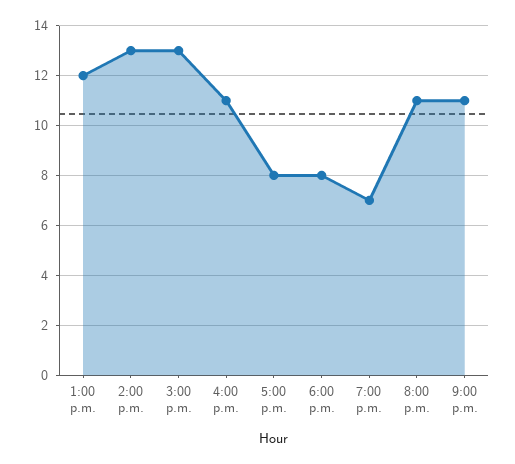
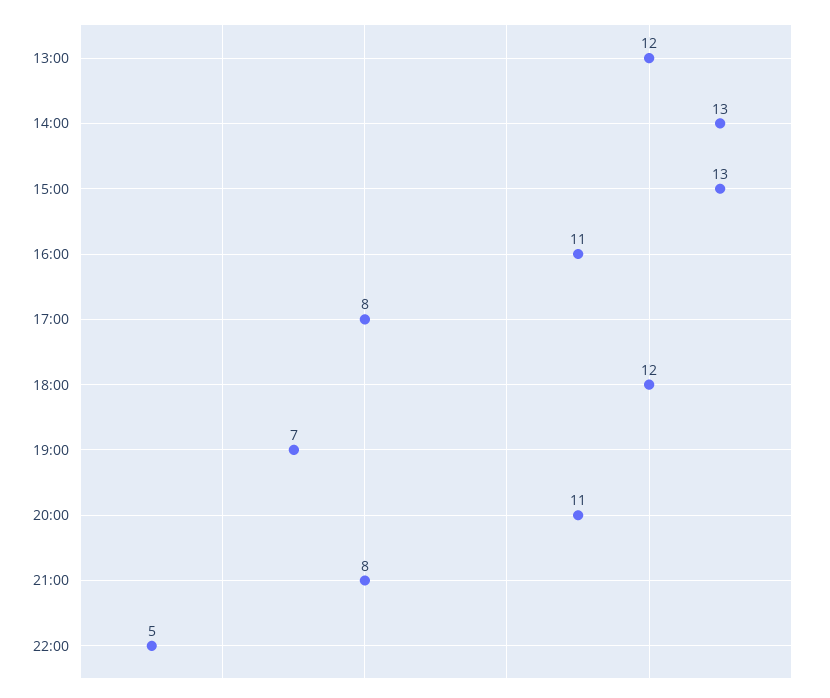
6:00 p.m.: 8 -> 12
9:00 p.m.: 11 -> 8
22:00: none -> 5

